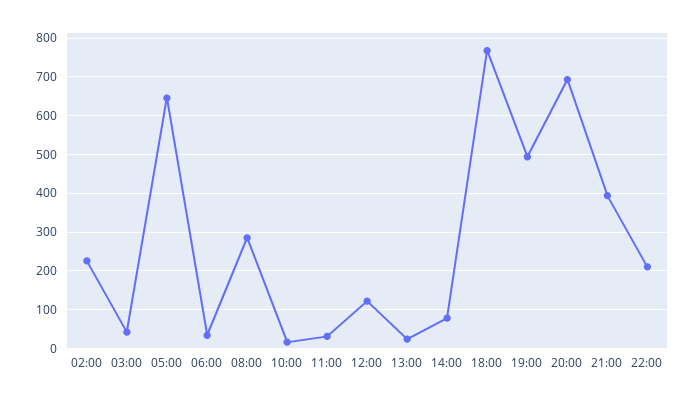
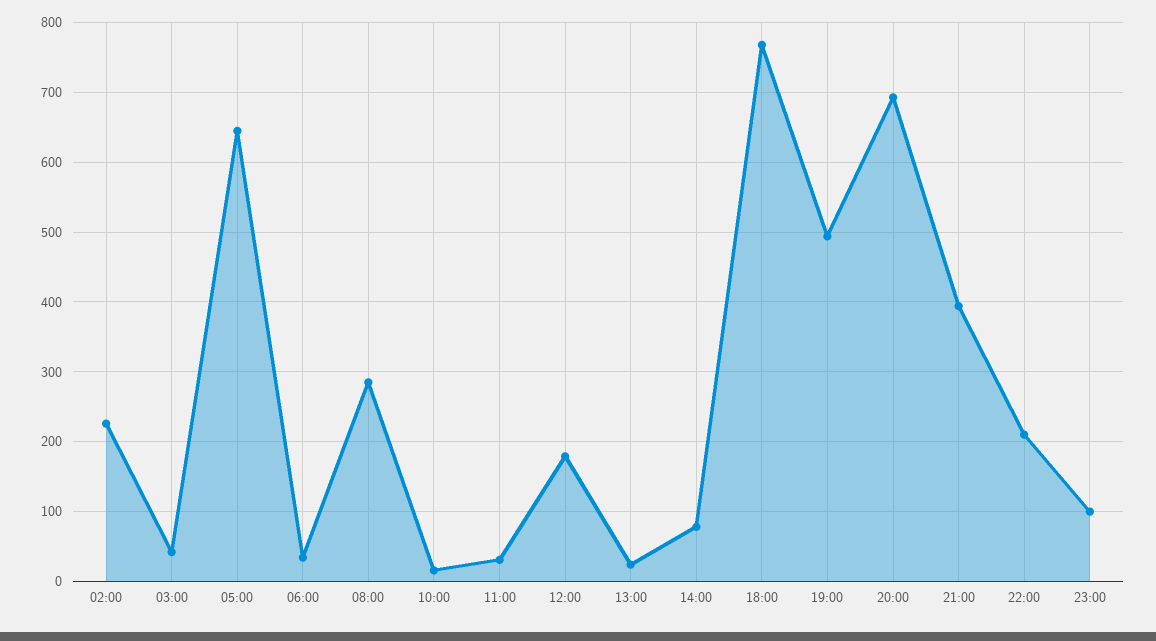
12:00: 120 -> 180
23:00: none -> 100

